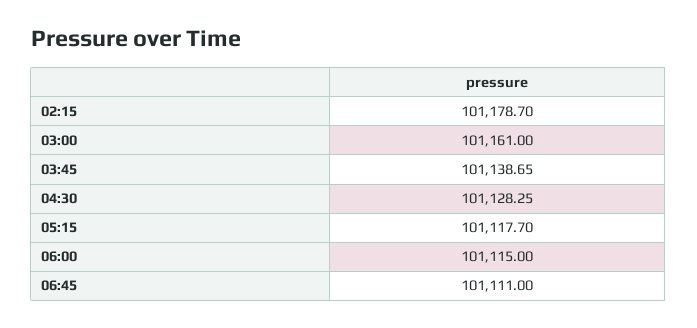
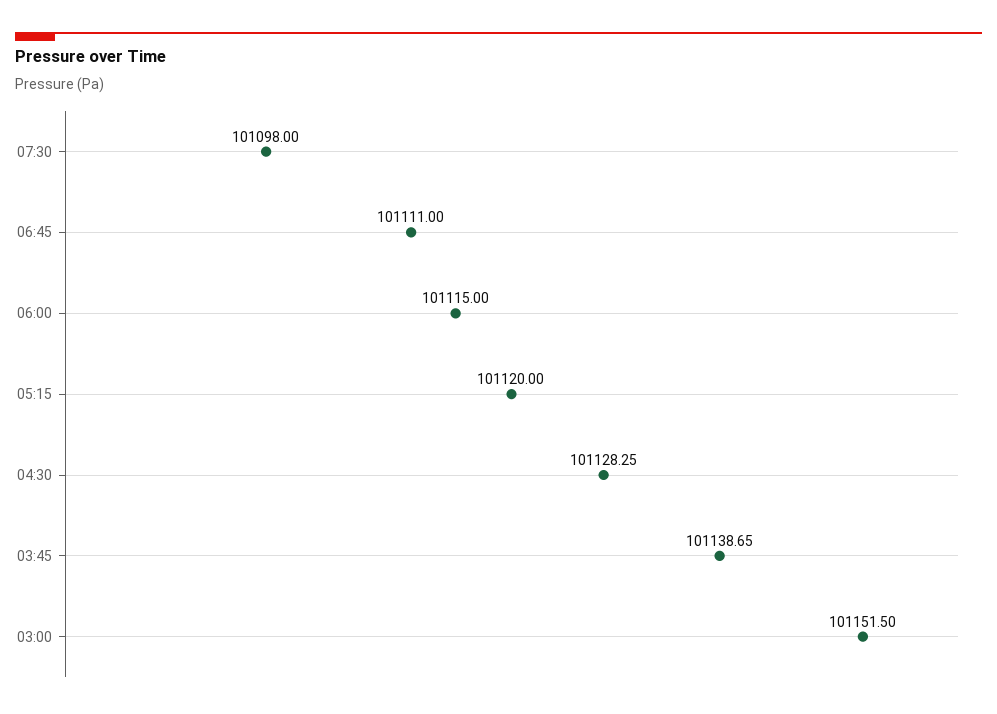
02:15: 101178.7 -> none
03:00: 101161 -> 101151.5
05:15: 101117.7 -> 101120
07:30: none -> 101098

